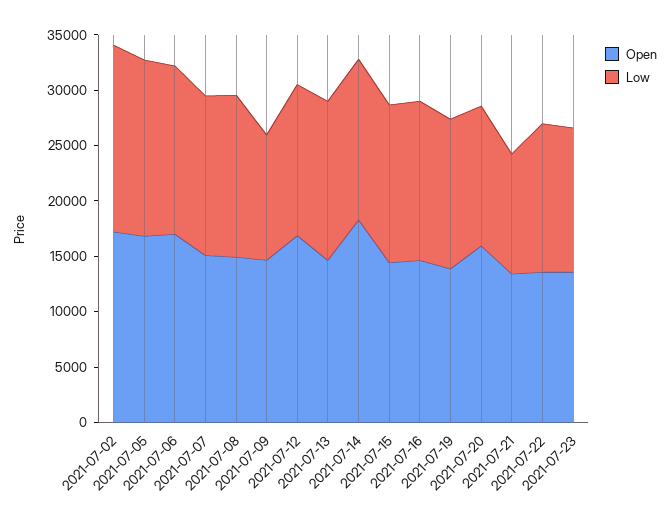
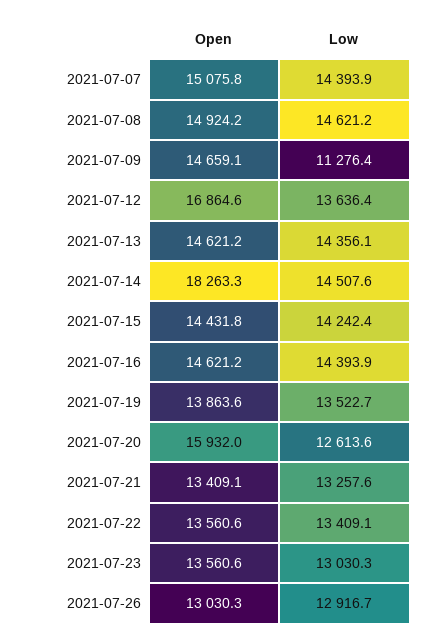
Open, 2021-07-02: 17000 -> none
Low, 2021-07-02: 17000 -> none
Open, 2021-07-05: 17000 -> none
Low, 2021-07-05: 16000 -> none
Open, 2021-07-06: 17000 -> none
Low, 2021-07-06: 15000 -> none
Low, 2021-07-21: 11000 -> 13257.6
Open, 2021-07-26: none -> 13030.3
Low, 2021-07-26: none -> 12916.7

